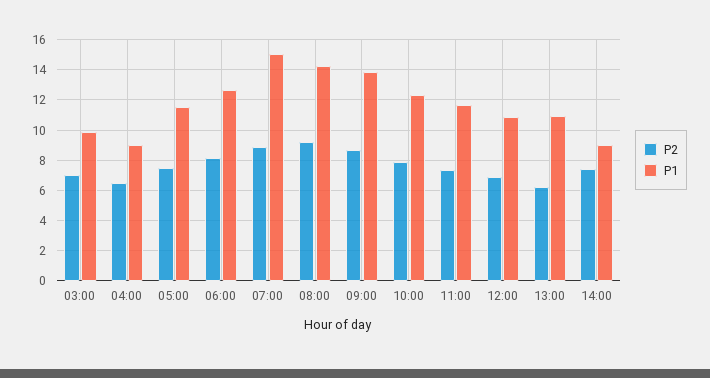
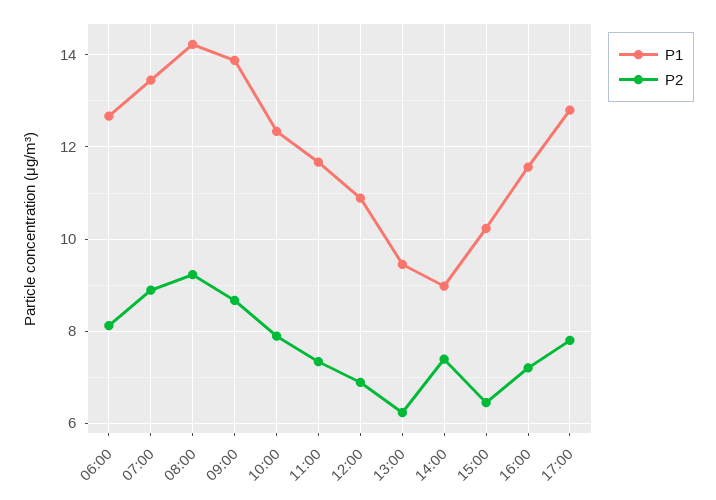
P2, 03:00: 7 -> none
P1, 03:00: 10 -> none
P2, 04:00: 6.5 -> none
P1, 04:00: 9 -> none
P2, 05:00: 7.5 -> none
P1, 05:00: 11.5 -> none
P1, 07:00: 15 -> 13.4
P1, 13:00: 11 -> 9.4
P1, 15:00: none -> 10.2
P2, 15:00: none -> 6.4
P1, 16:00: none -> 11.6
P2, 16:00: none -> 7.2
P1, 17:00: none -> 12.8
P2, 17:00: none -> 7.8

